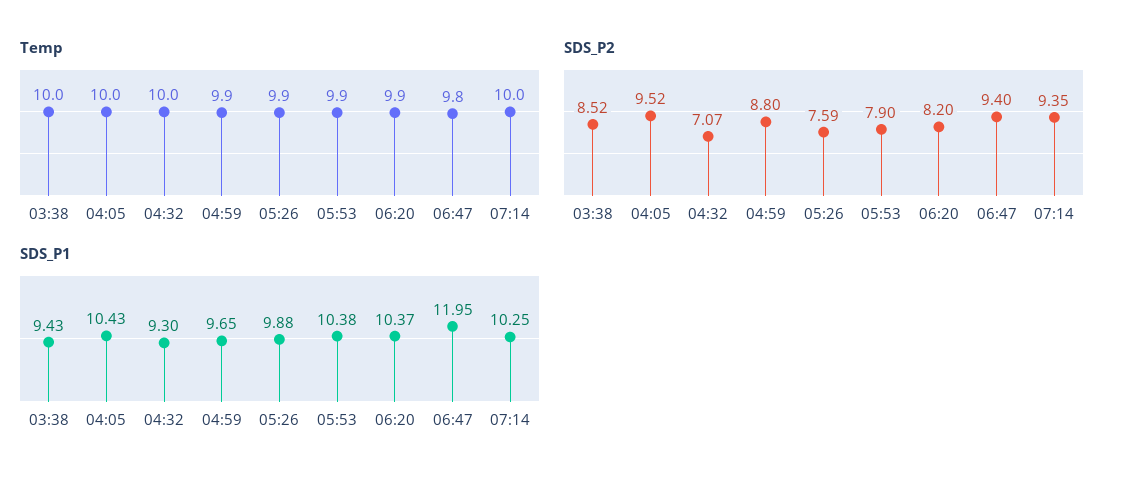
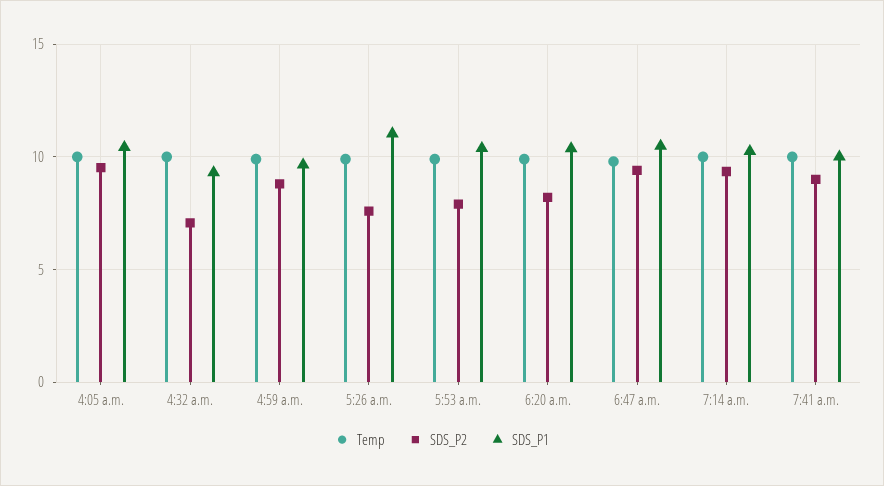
Temp, 03:38: 10 -> none
SDS_P2, 03:38: 8.52 -> none
SDS_P1, 03:38: 9.43 -> none
SDS_P1, 05:26: 9.88 -> 11
SDS_P1, 06:47: 11.95 -> 10.5
Temp, 7:41 a.m.: none -> 10
SDS_P2, 7:41 a.m.: none -> 9
SDS_P1, 7:41 a.m.: none -> 10

